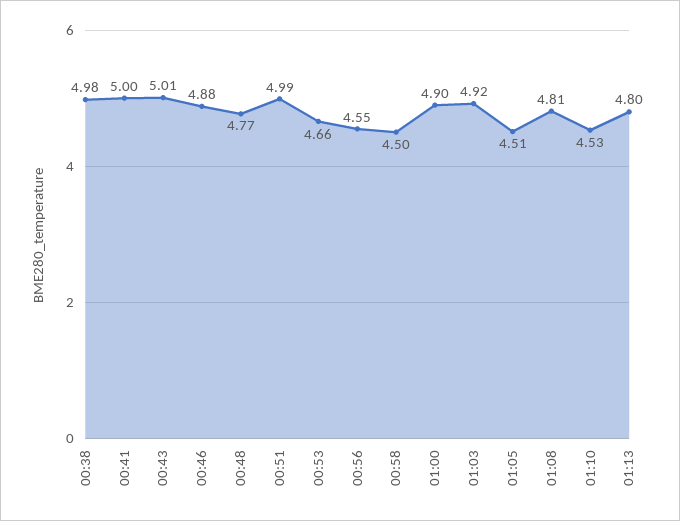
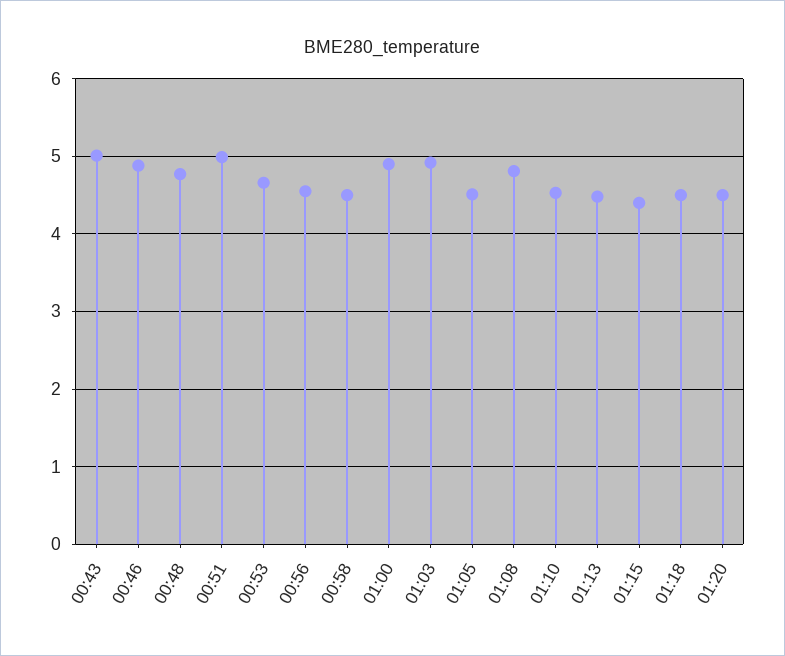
00:38: 4.98 -> none
00:41: 5 -> none
01:13: 4.8 -> 4.5
01:15: none -> 4.4
01:18: none -> 4.5
01:20: none -> 4.5

